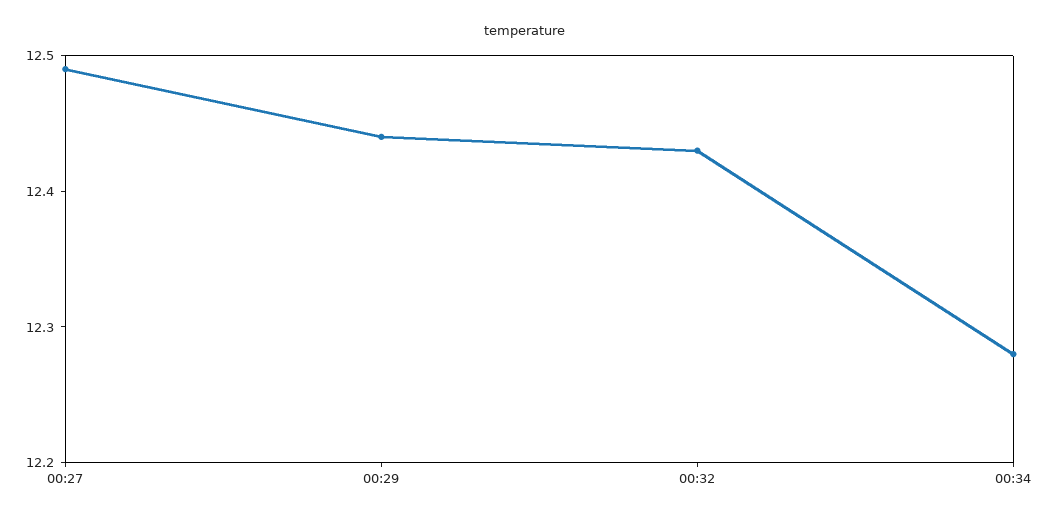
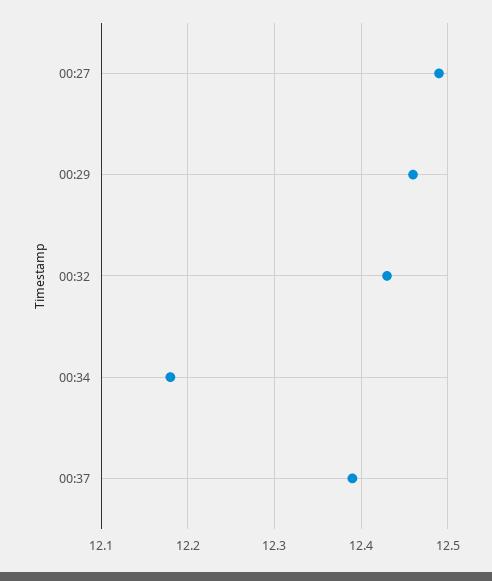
00:29: 12.44 -> 12.46
00:34: 12.28 -> 12.18
00:37: none -> 12.39

